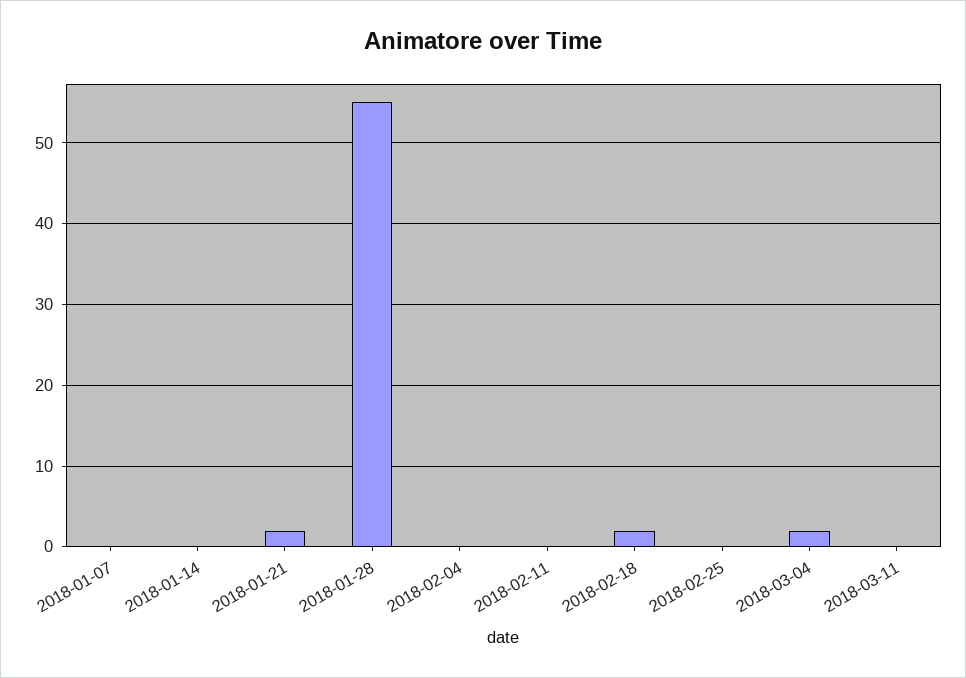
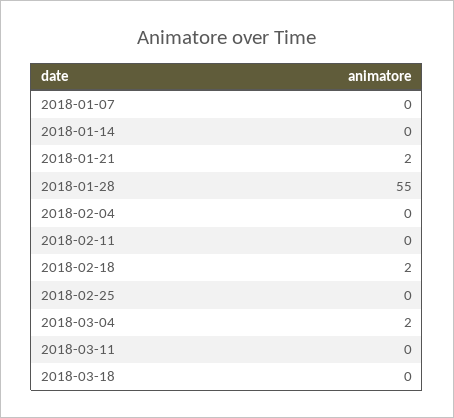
2018-03-18: none -> 0

